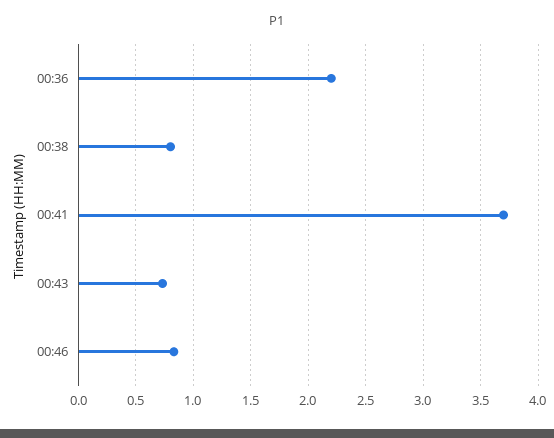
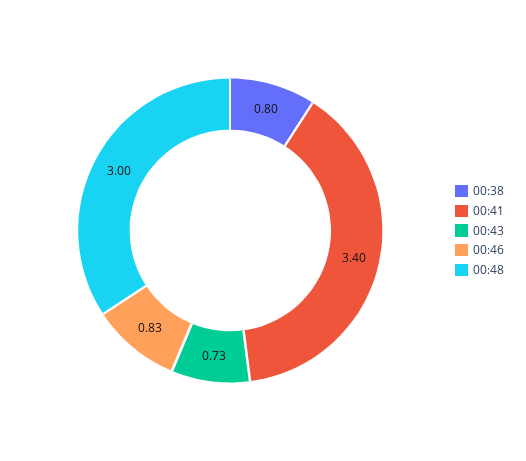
00:36: 2.2 -> none
00:41: 3.7 -> 3.4
00:48: none -> 3

